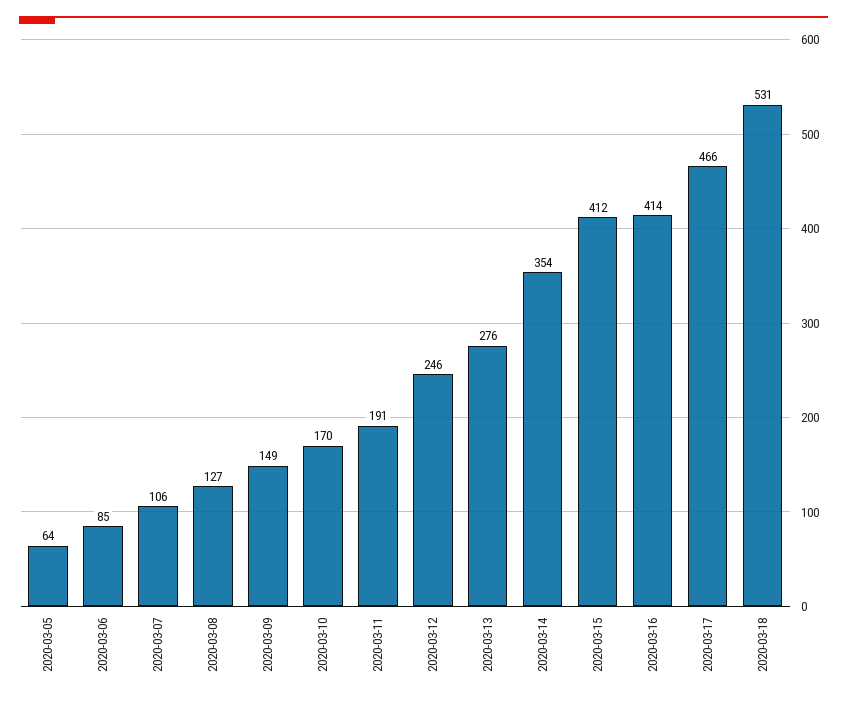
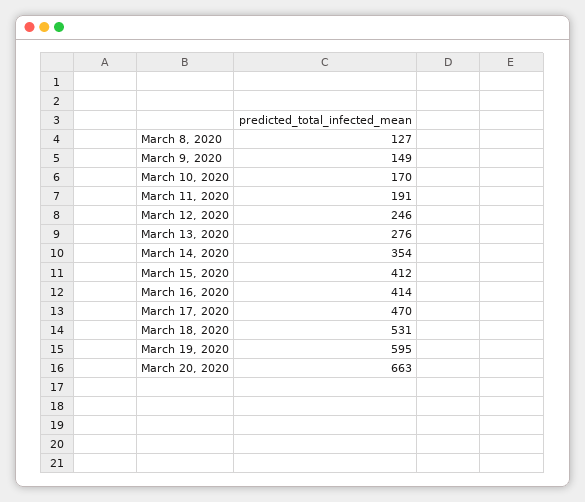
2020-03-05: 64 -> none
2020-03-06: 85 -> none
2020-03-07: 106 -> none
2020-03-17: 466 -> 470
March 19, 2020: none -> 595
March 20, 2020: none -> 663

